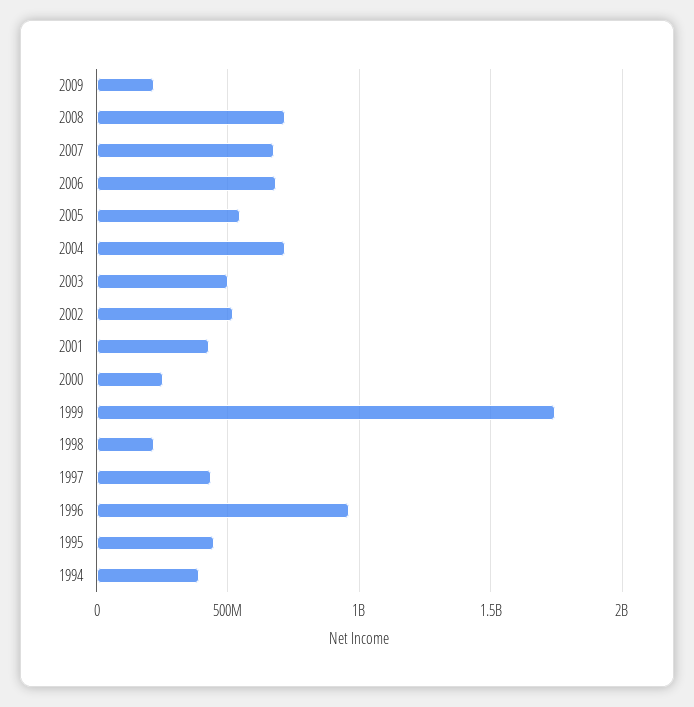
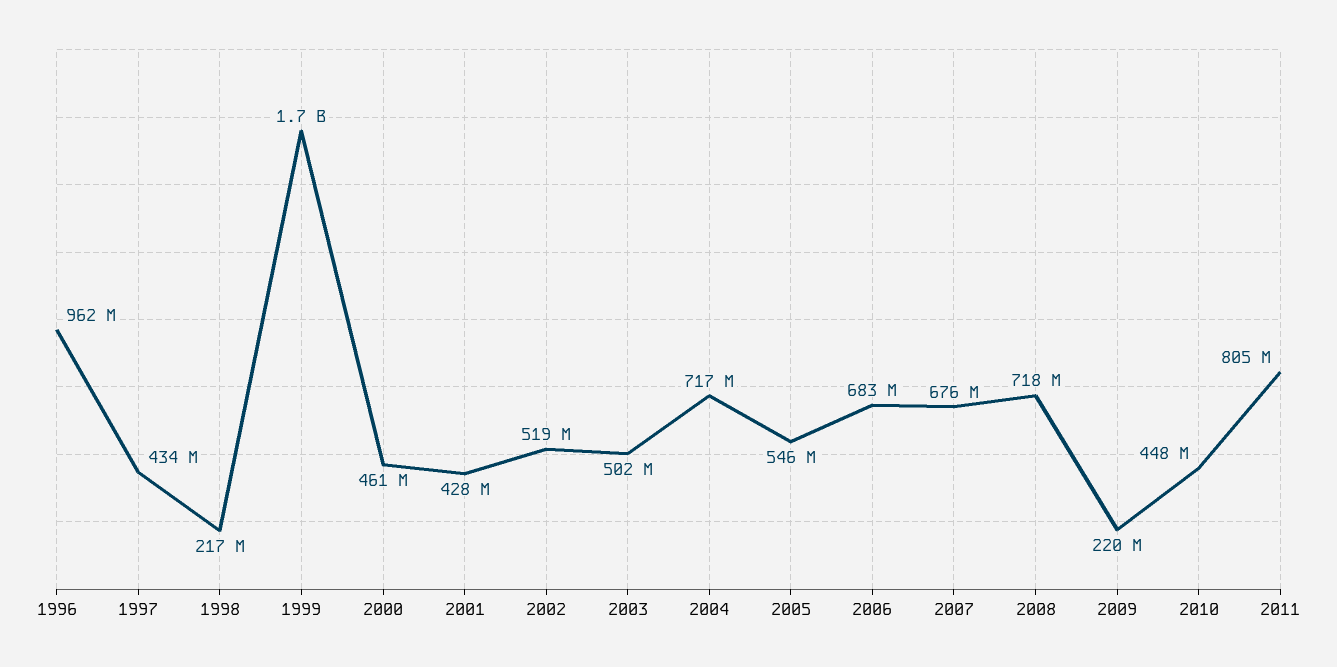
2000: 250000000 -> 461000000
1995: 450000000 -> none
1994: 400000000 -> none
2010: none -> 448000000
2011: none -> 805000000

